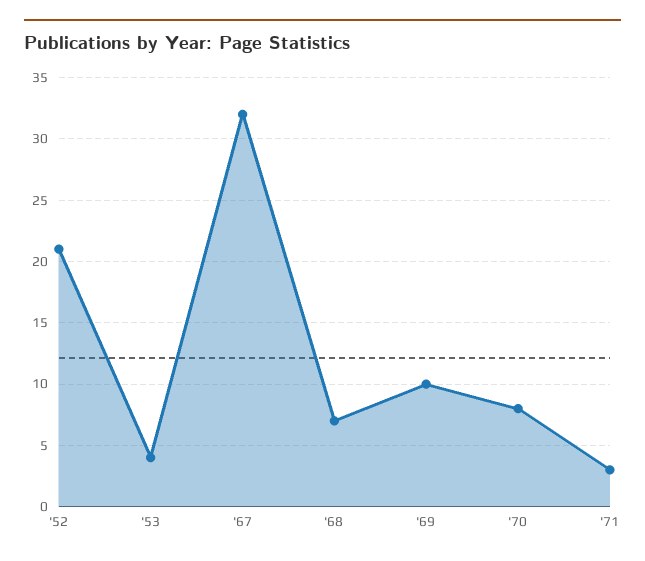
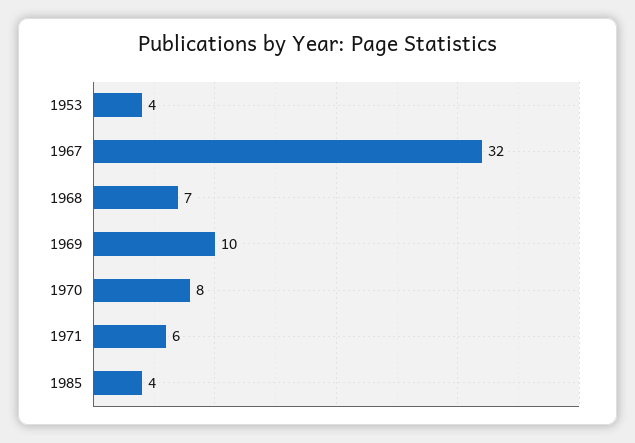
'52: 21 -> none
'71: 3 -> 6
1985: none -> 4

